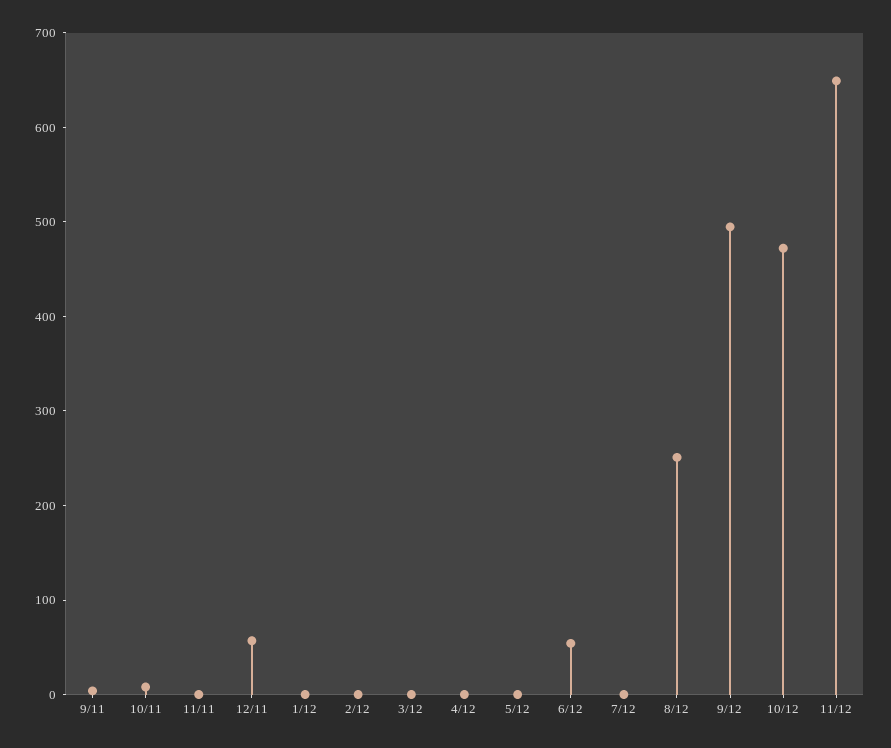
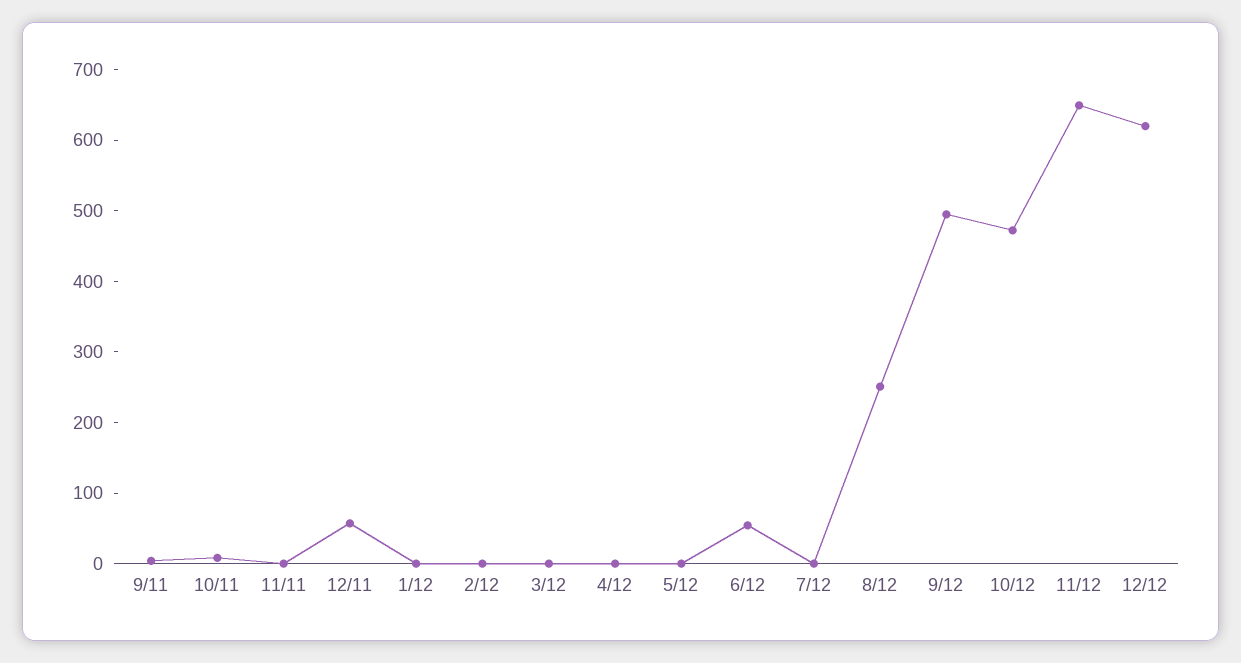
12/12: none -> 620

